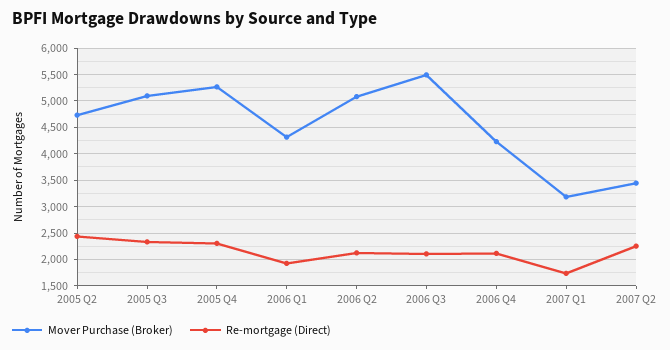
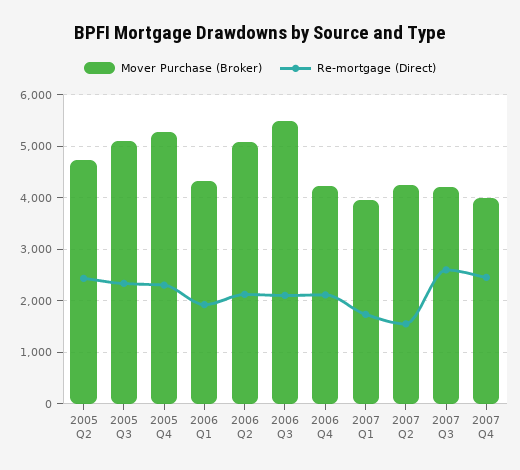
Mover Purchase (Broker), 2007 Q1: 3250 -> 4000
Mover Purchase (Broker), 2007 Q2: 3500 -> 4200
Re-mortgage (Direct), 2007 Q2: 2250 -> 1600
Mover Purchase (Broker), 2007 Q3: none -> 4200
Re-mortgage (Direct), 2007 Q3: none -> 2600
Mover Purchase (Broker), 2007 Q4: none -> 4000
Re-mortgage (Direct), 2007 Q4: none -> 2400

